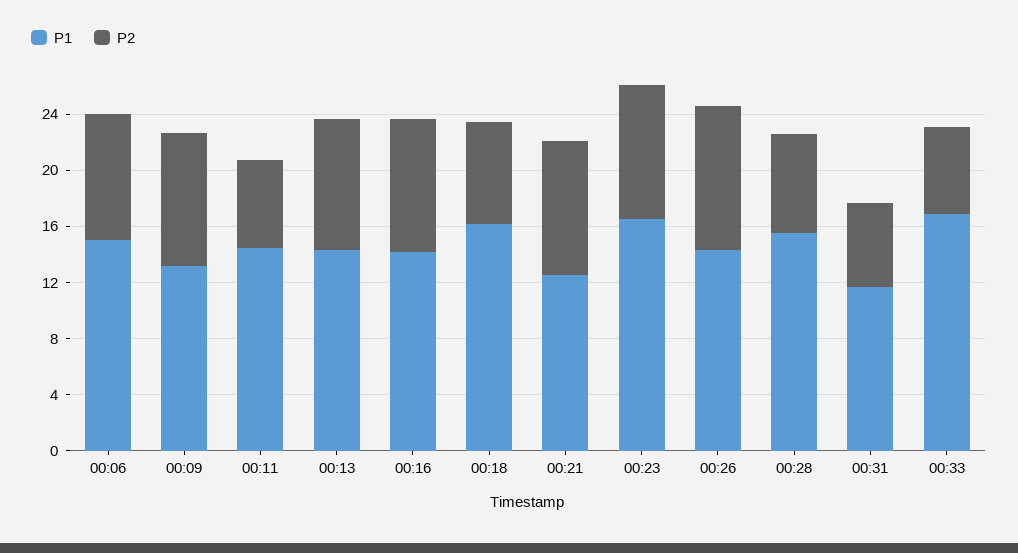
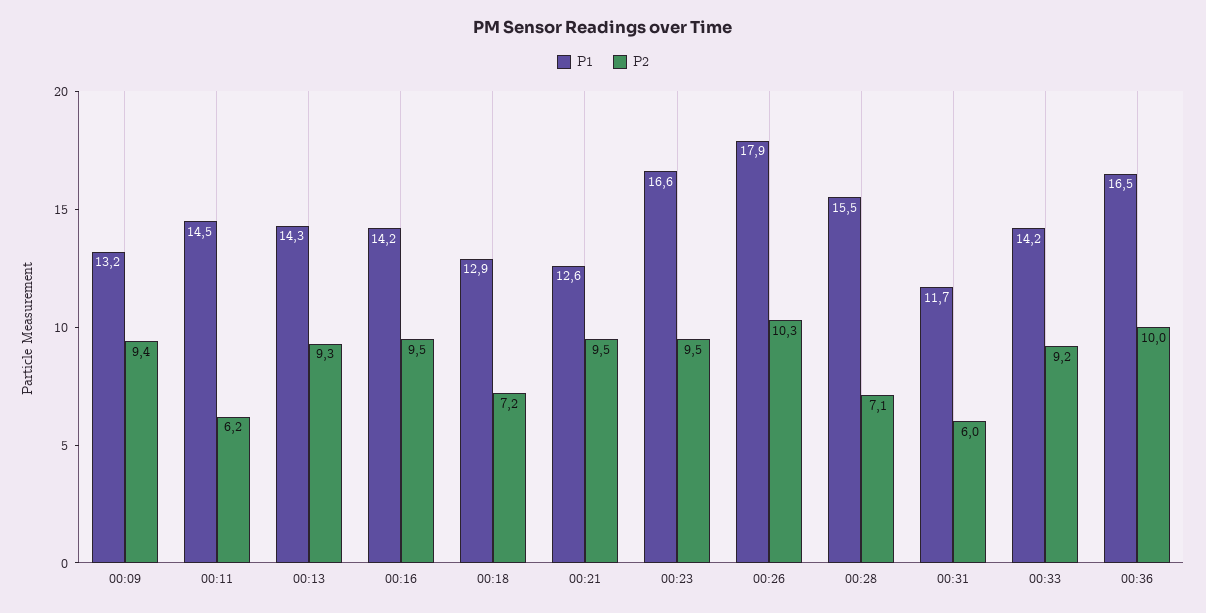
P1, 00:06: 15 -> none
P2, 00:06: 9 -> none
P1, 00:18: 16 -> 12.9
P1, 00:26: 14 -> 17.9
P1, 00:33: 17 -> 14.2
P2, 00:33: 6 -> 9.2
P1, 00:36: none -> 16.5
P2, 00:36: none -> 10

